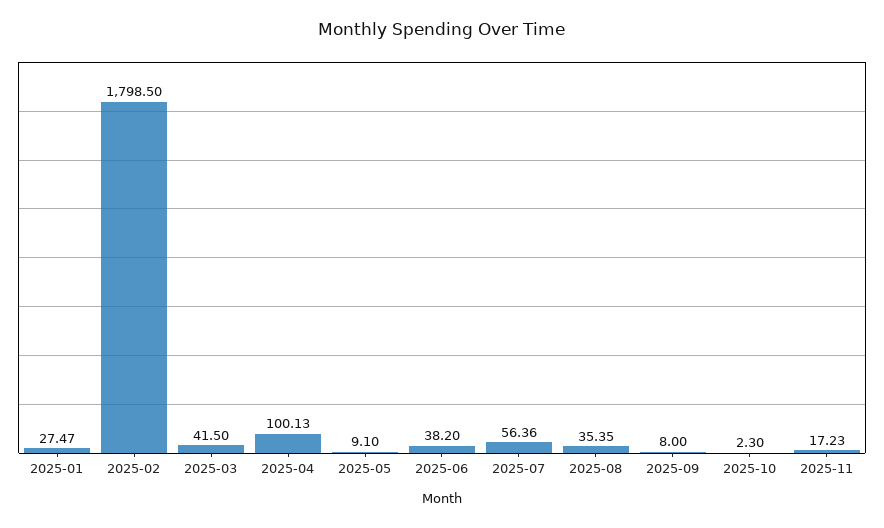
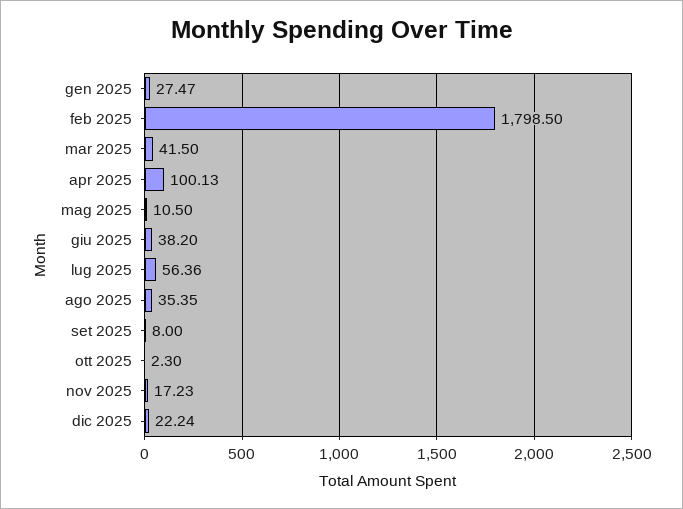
2025-05: 9.1 -> 10.5
dic 2025: none -> 22.24

